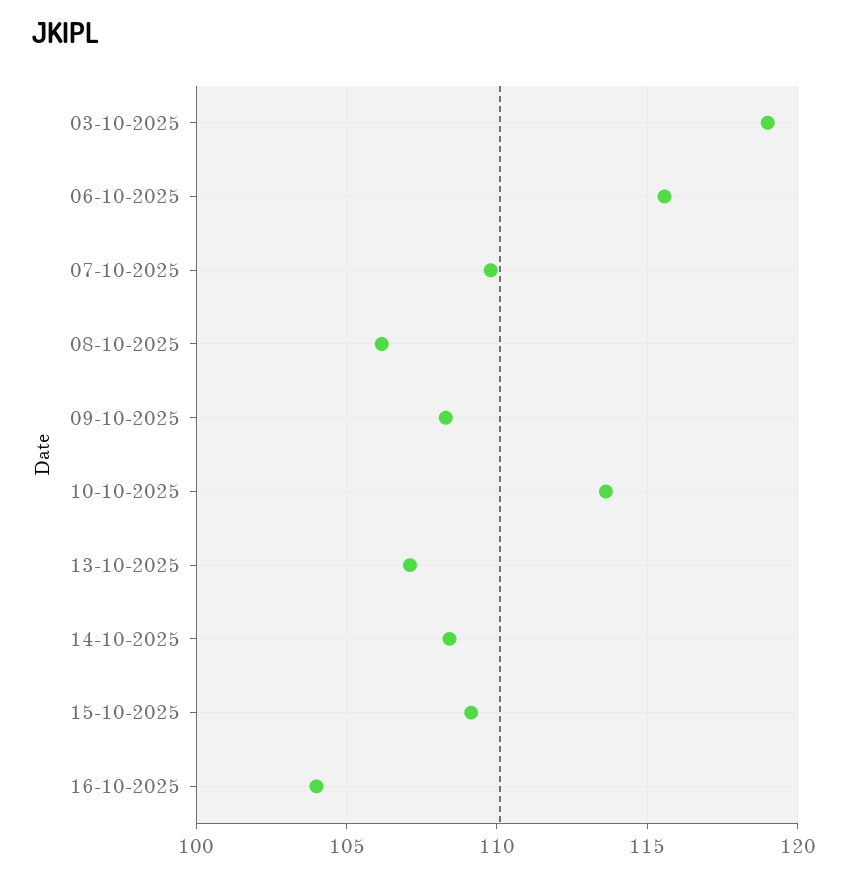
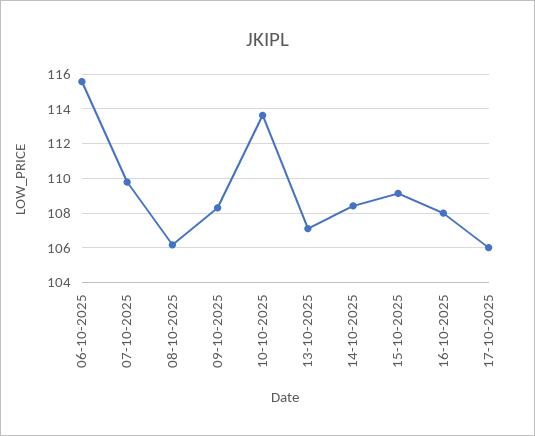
03-10-2025: 119 -> none
16-10-2025: 104 -> 108
17-10-2025: none -> 106

